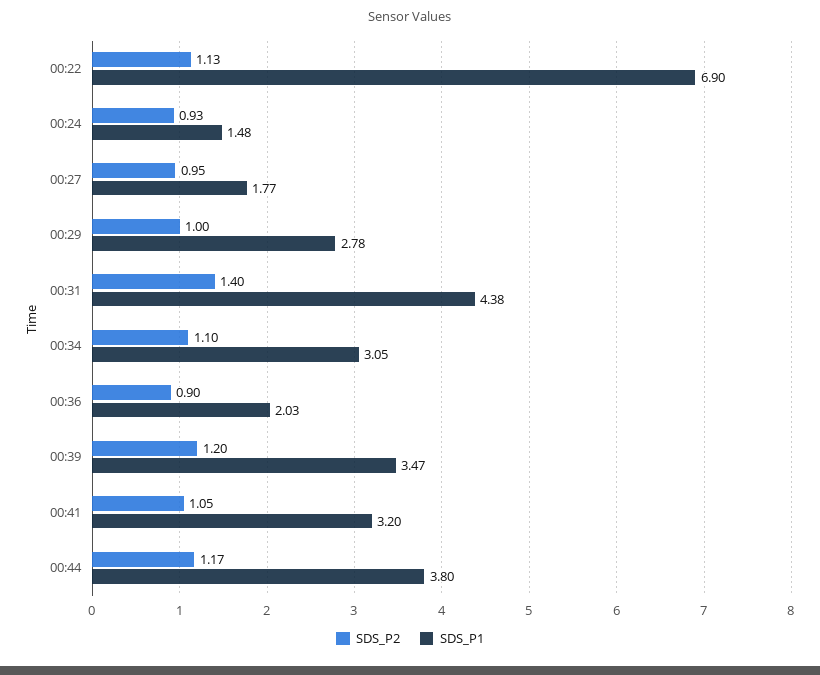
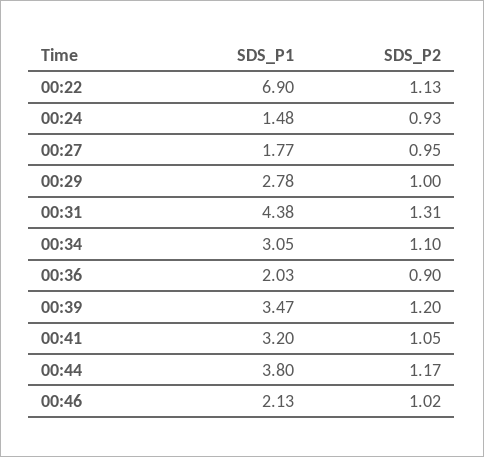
SDS_P2, 00:31: 1.4 -> 1.31
SDS_P1, 00:46: none -> 2.13
SDS_P2, 00:46: none -> 1.02

